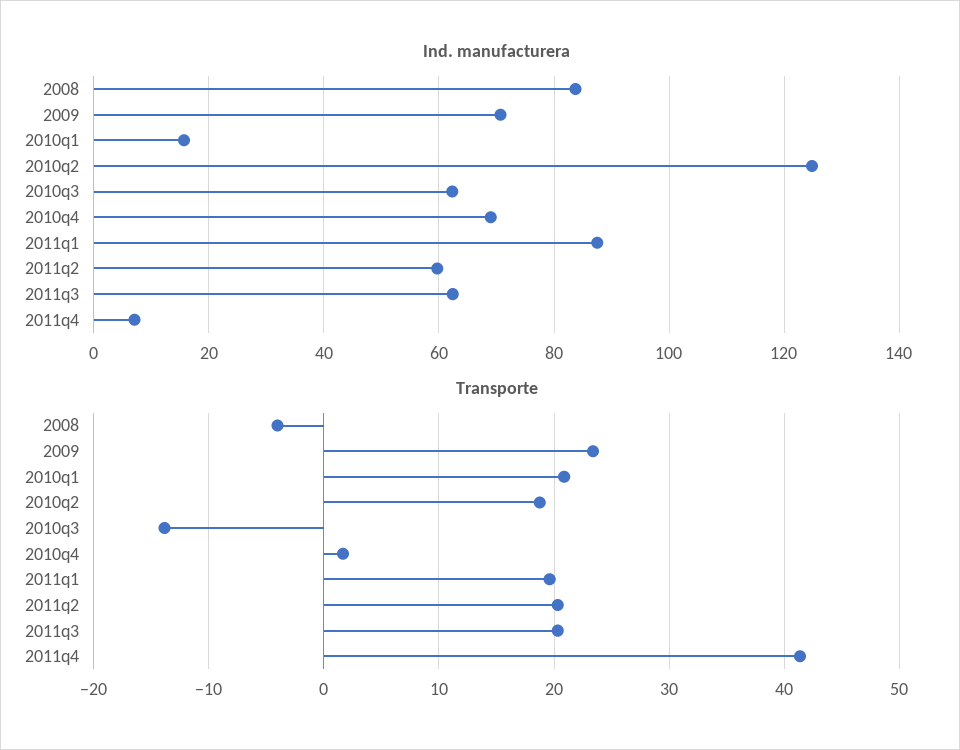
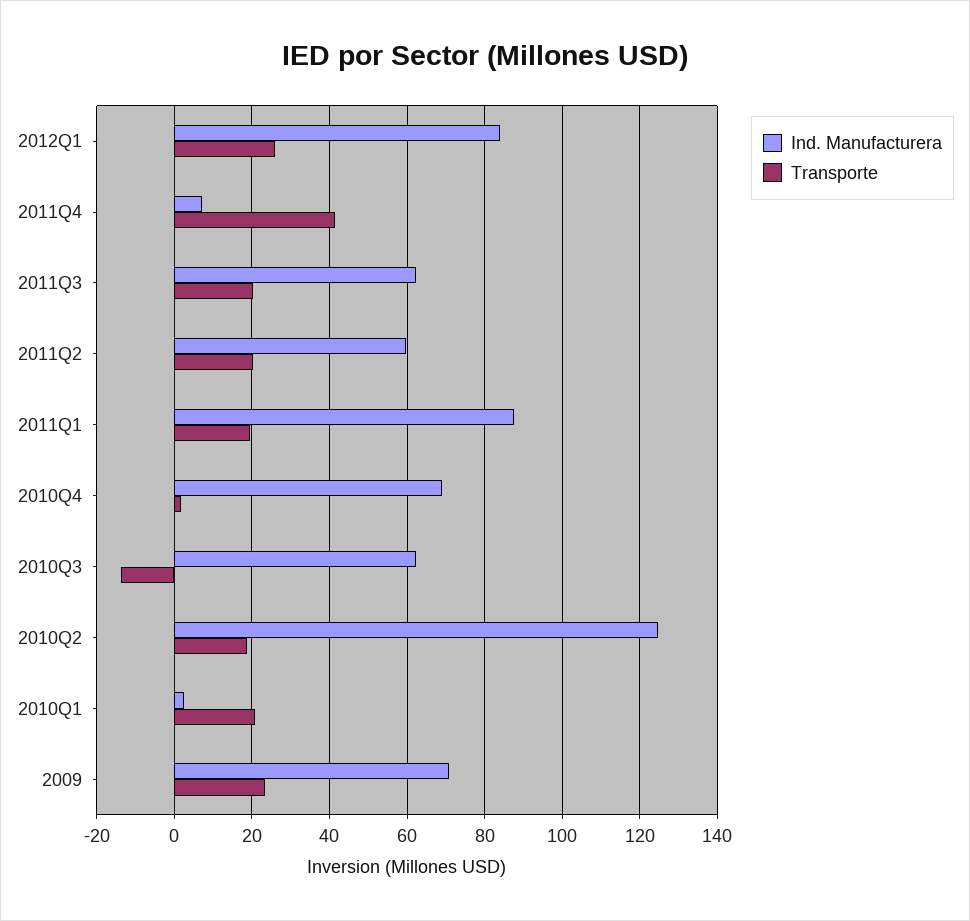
Ind. manufacturera, 2008: 84 -> none
Ind. manufacturera, 2010q1: 16 -> 2
Transporte, 2008: -4 -> none
Ind. manufacturera, 2012Q1: none -> 84
Transporte, 2012Q1: none -> 26

